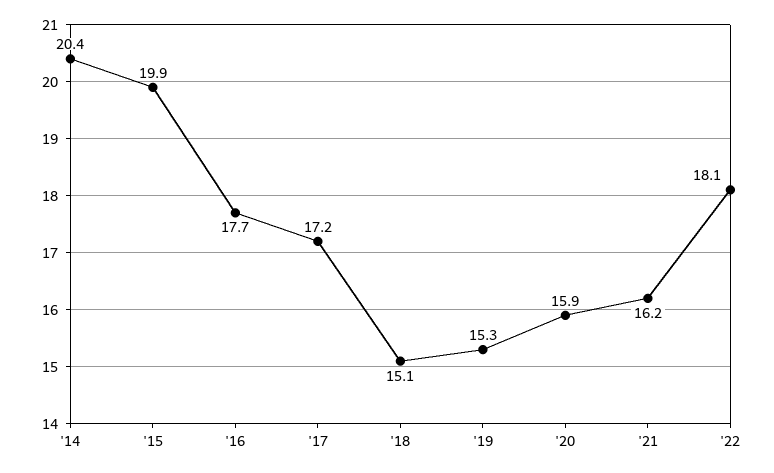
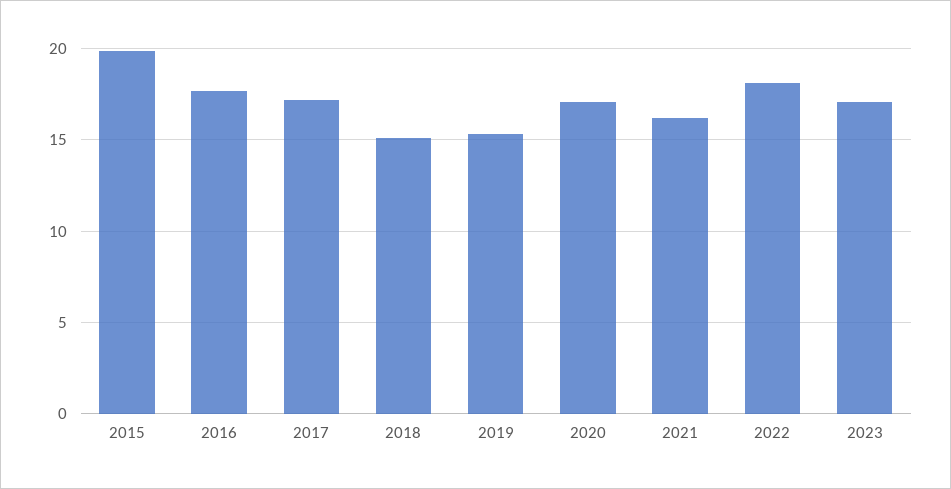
'14: 20.4 -> none
'20: 15.9 -> 17
2023: none -> 17

